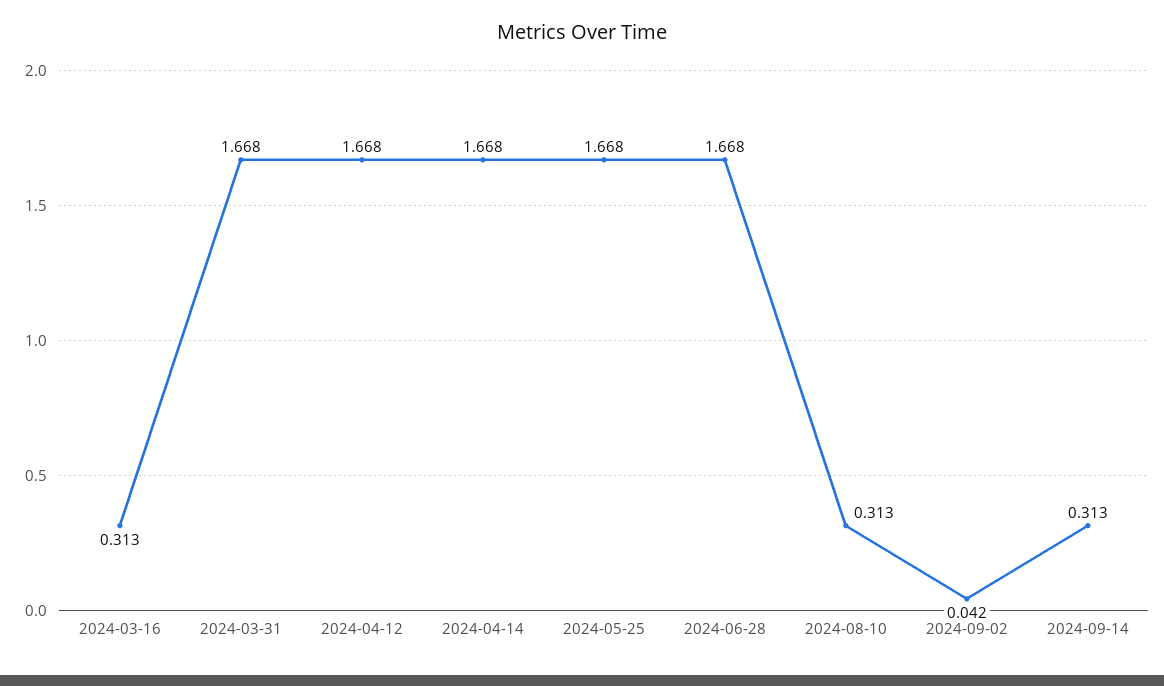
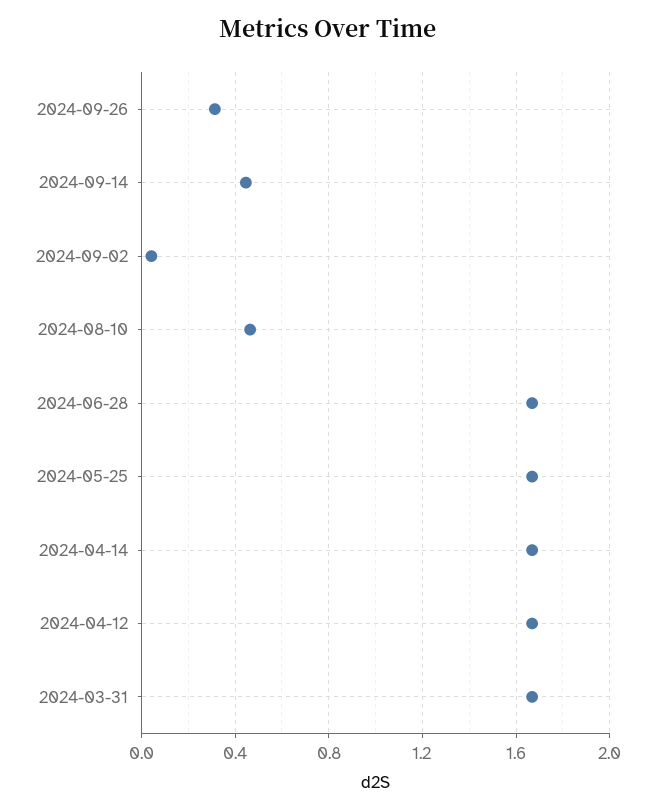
2024-03-16: 0.313 -> none
2024-08-10: 0.313 -> 0.45
2024-09-14: 0.313 -> 0.45
2024-09-26: none -> 0.3

